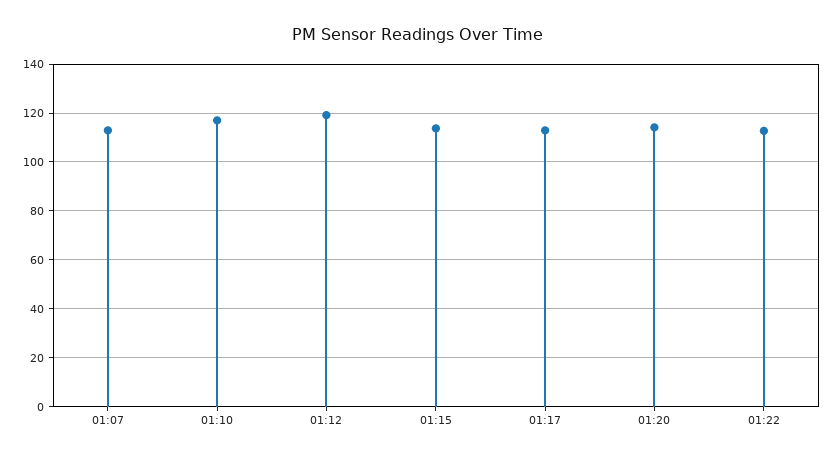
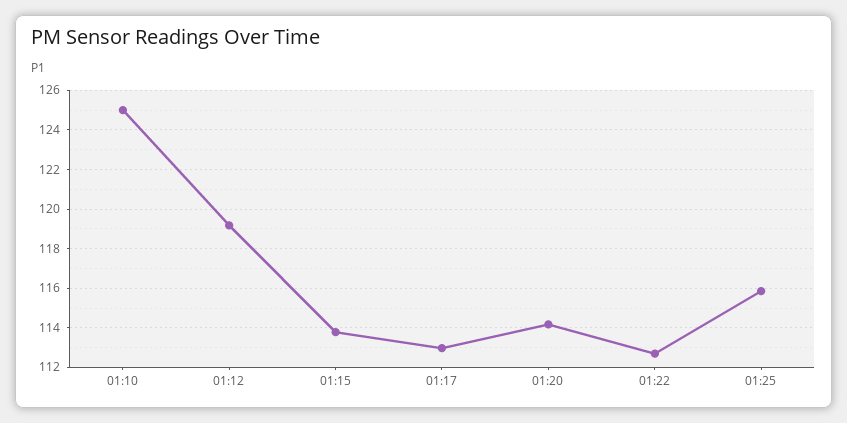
01:07: 112.5 -> none
01:10: 117.5 -> 125
01:25: none -> 116

